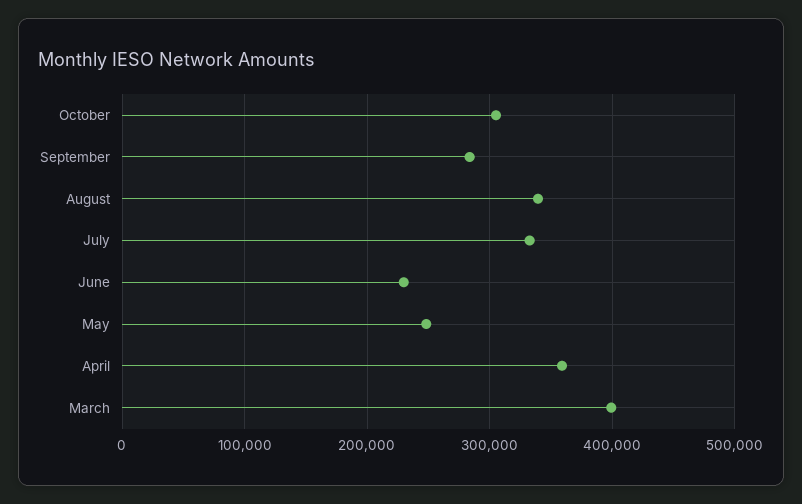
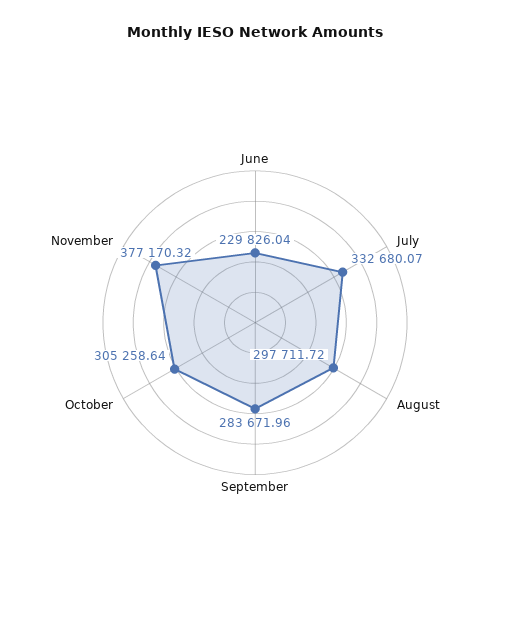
August: 340000 -> 297711.72
May: 250000 -> none
April: 360000 -> none
March: 400000 -> none
November: none -> 377170.32

